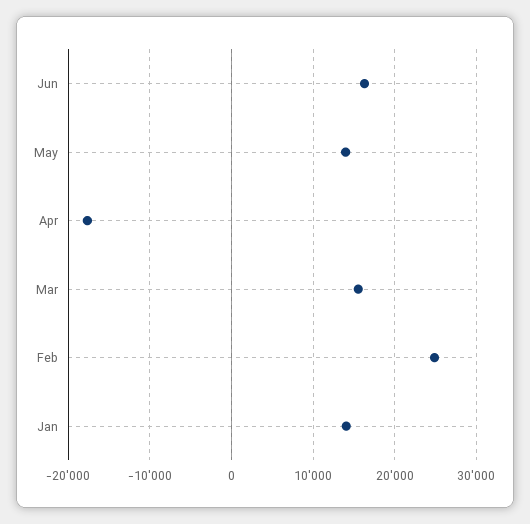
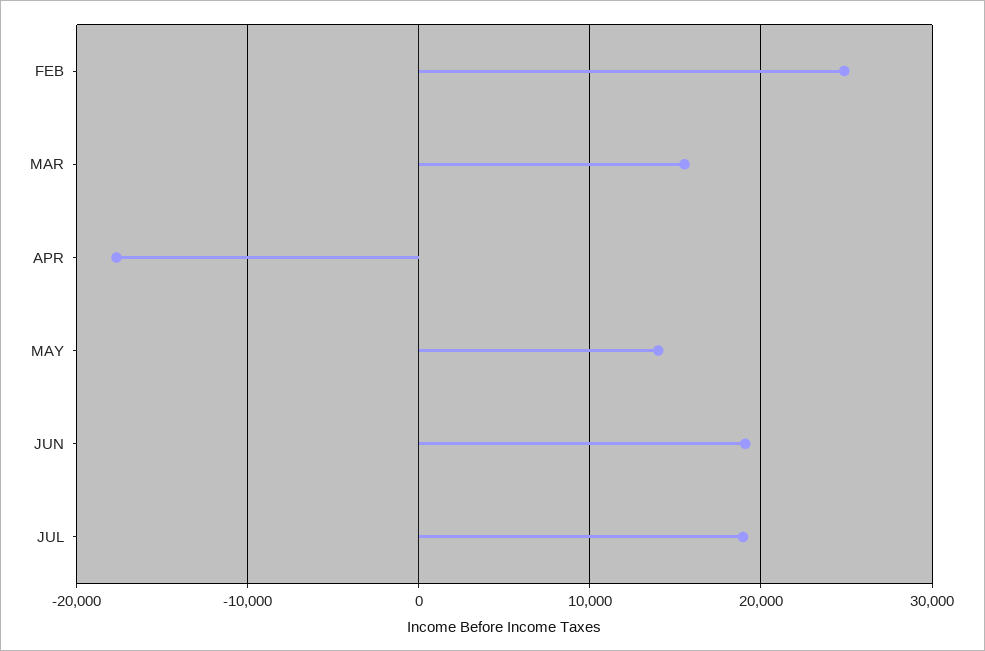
Jun: 16000 -> 19000
Jan: 14000 -> none
JUL: none -> 19000

